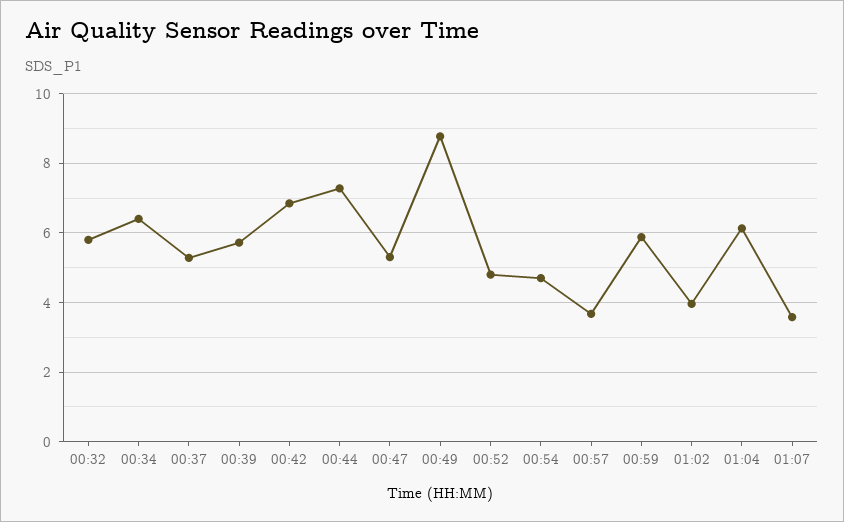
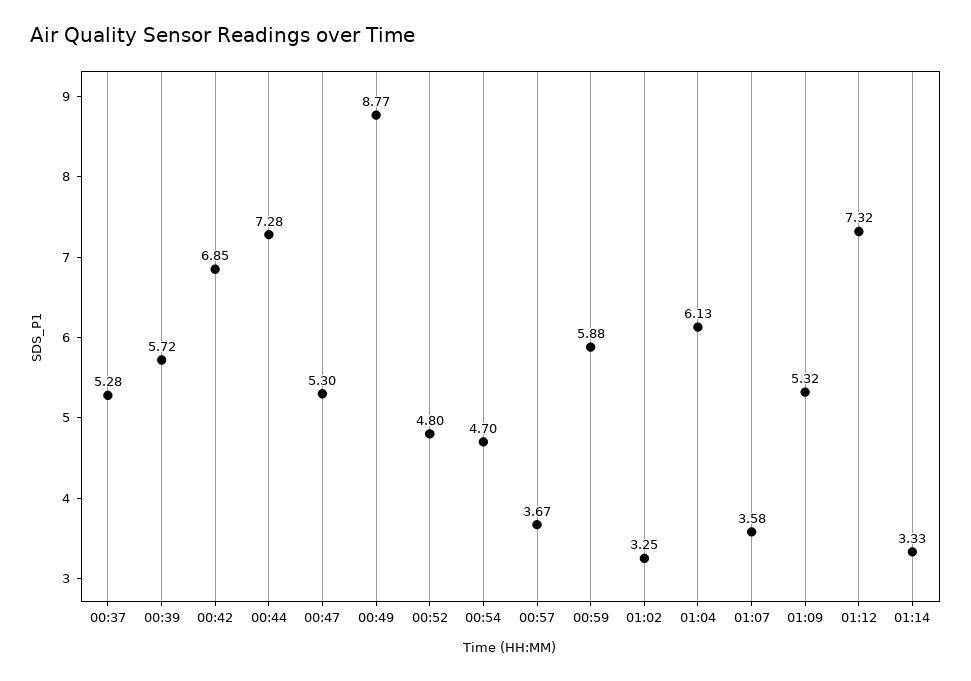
00:32: 5.8 -> none
00:34: 6.4 -> none
01:02: 4 -> 3.25
01:09: none -> 5.32
01:12: none -> 7.32
01:14: none -> 3.33

